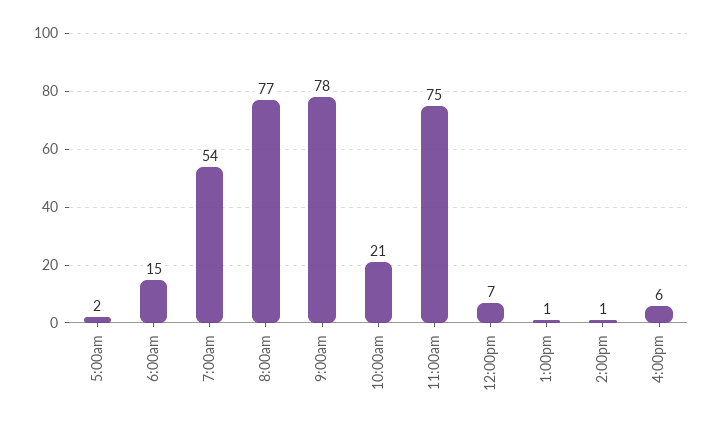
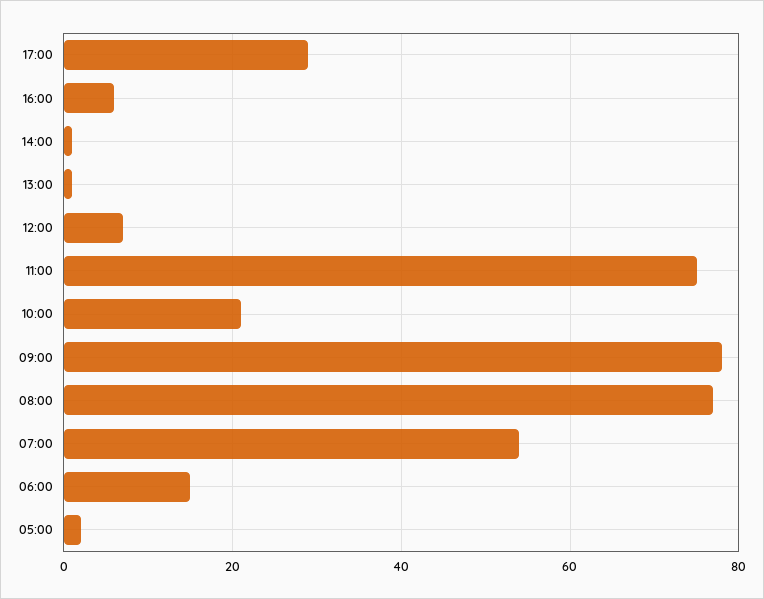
17:00: none -> 30

